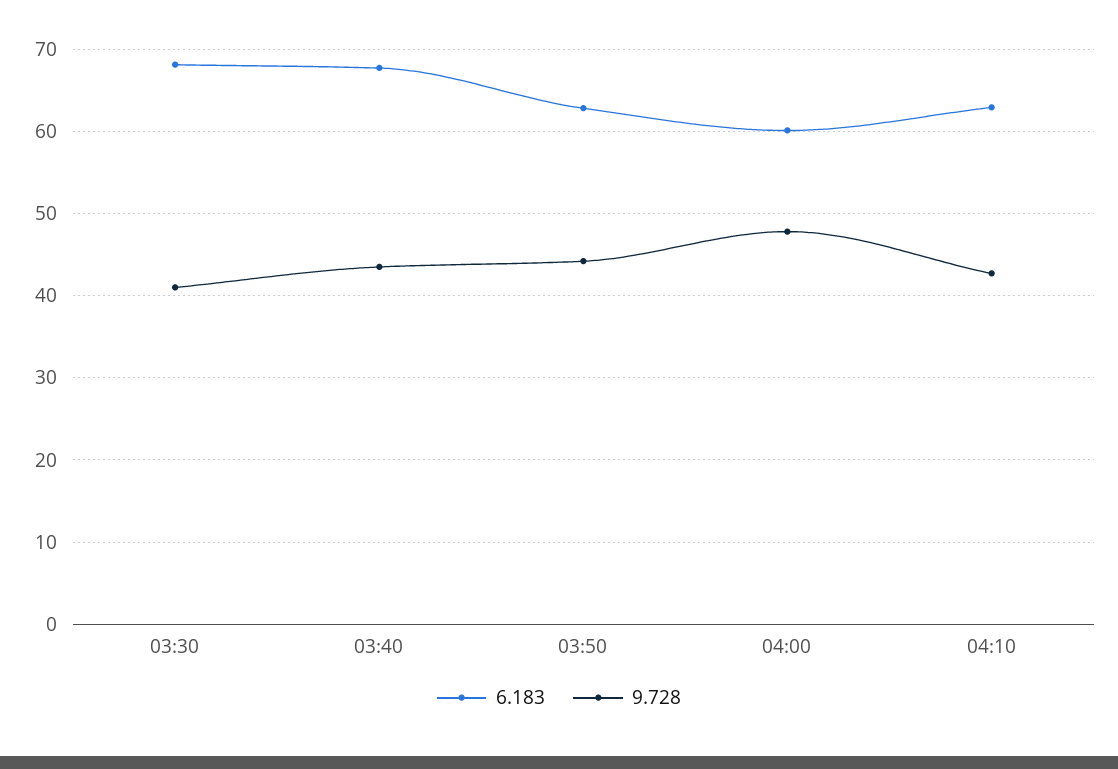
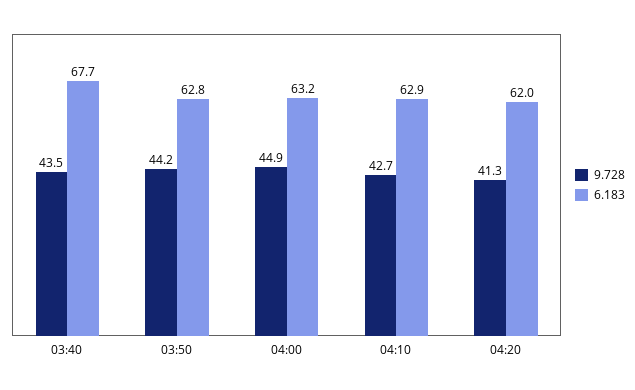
6.183, 03:30: 68 -> none
9.728, 03:30: 41 -> none
6.183, 04:00: 60 -> 63.2
9.728, 04:00: 48 -> 44.9
9.728, 04:20: none -> 41.3
6.183, 04:20: none -> 62

